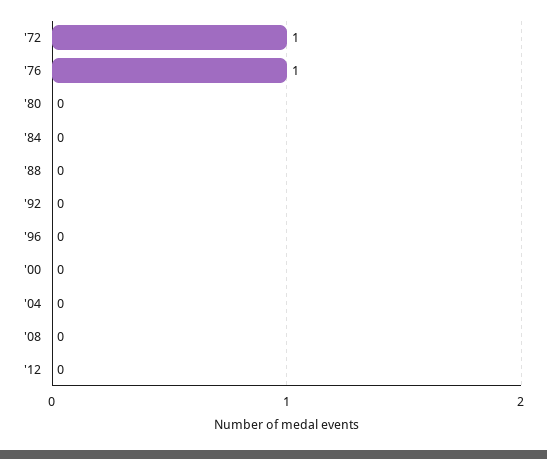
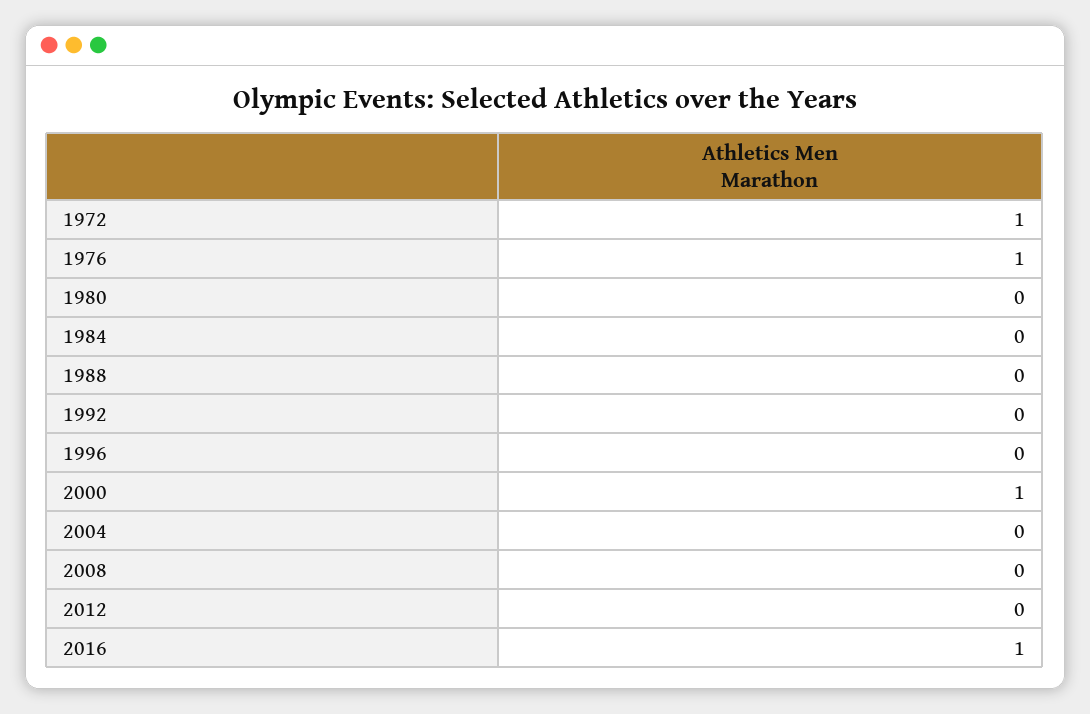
'00: 0 -> 1
2016: none -> 1

